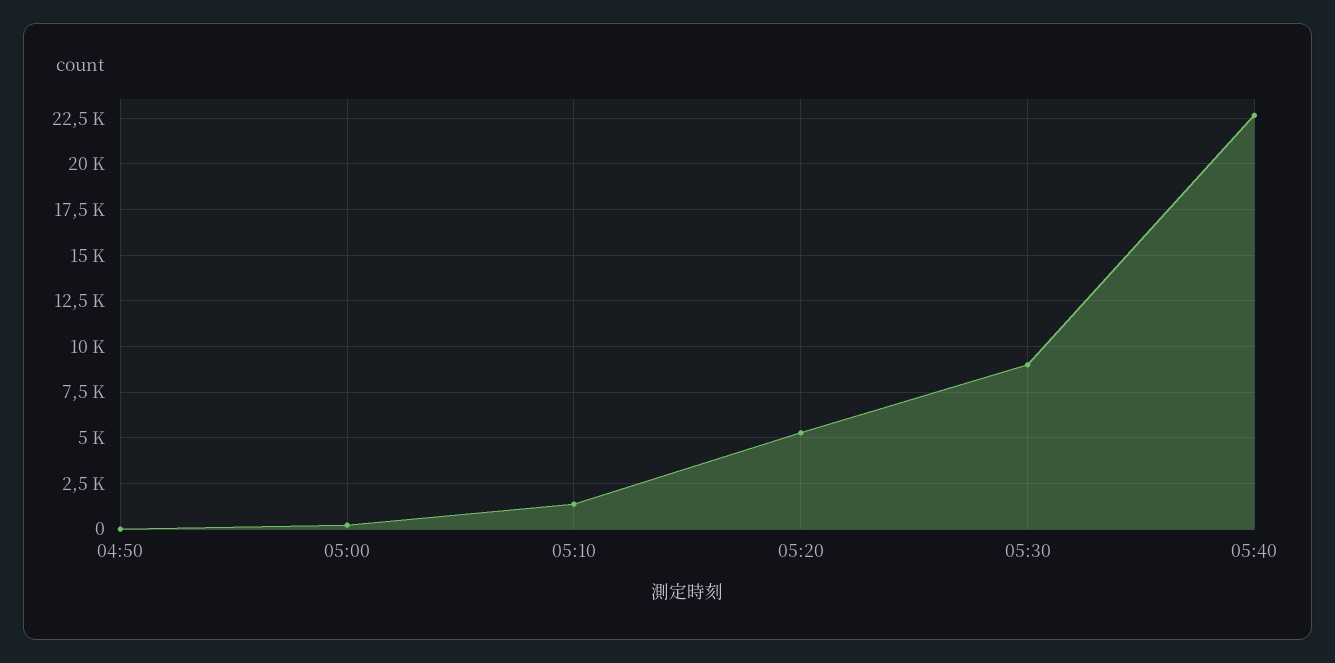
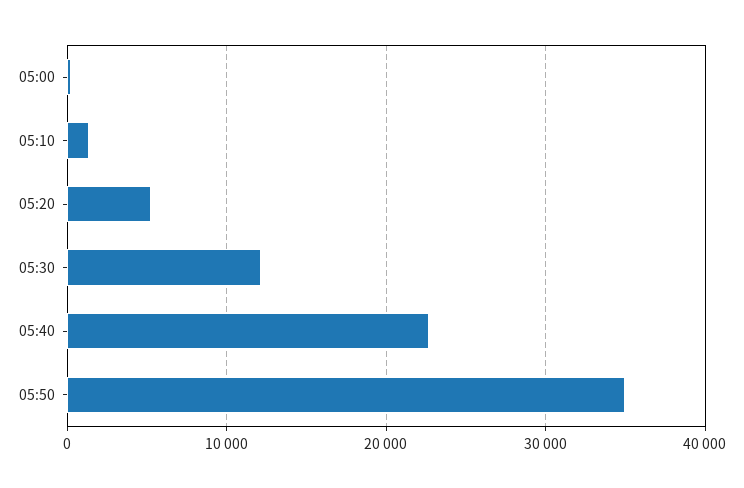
04:50: 0 -> none
05:30: 9000 -> 12000
05:50: none -> 35000

